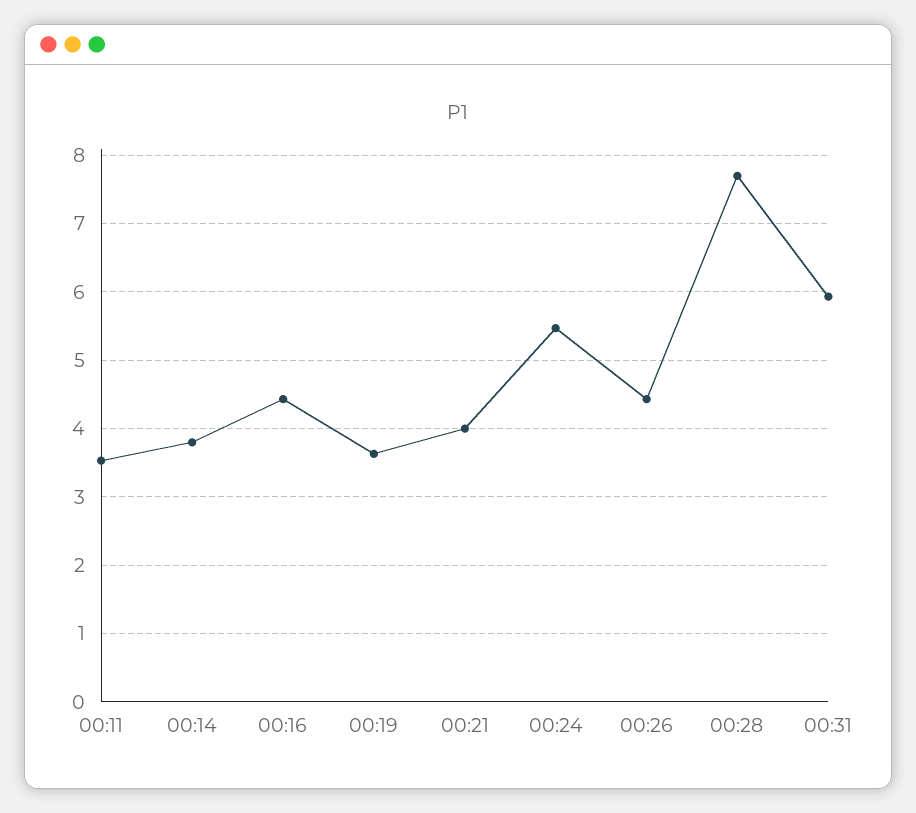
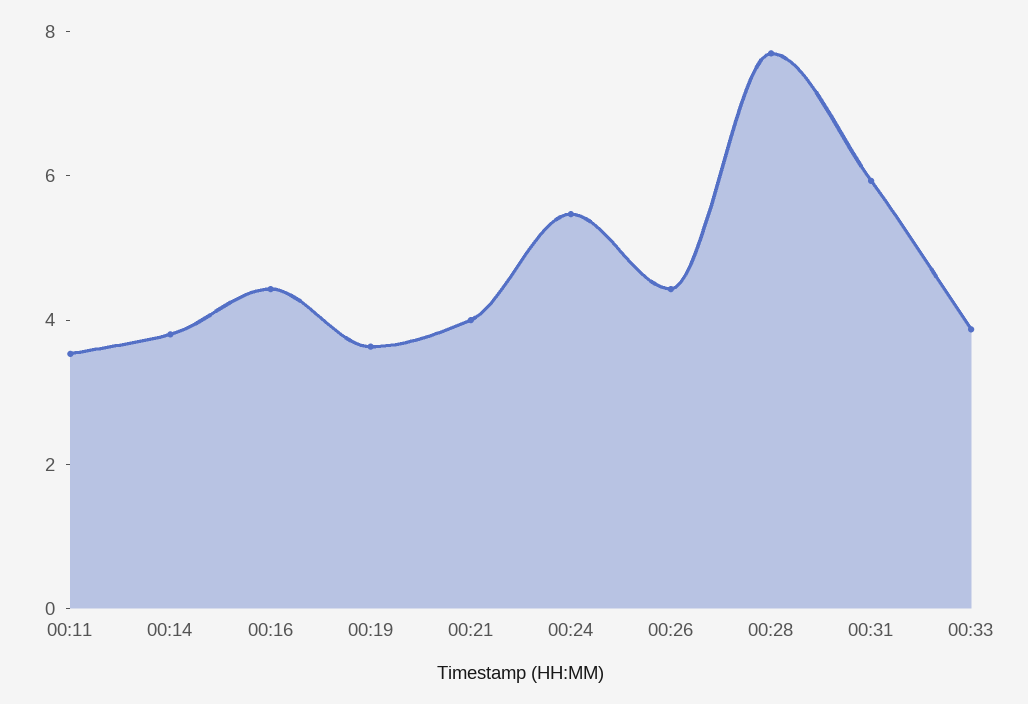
00:33: none -> 4

